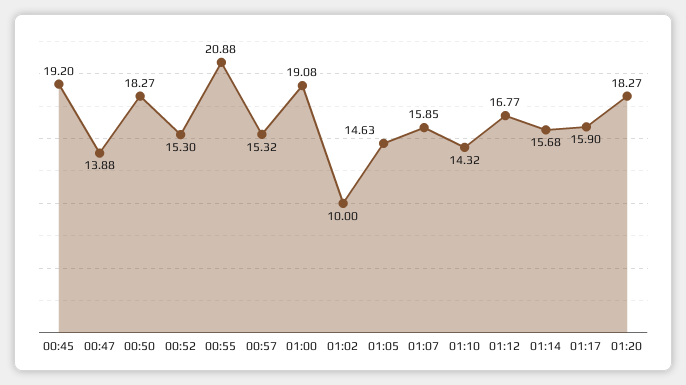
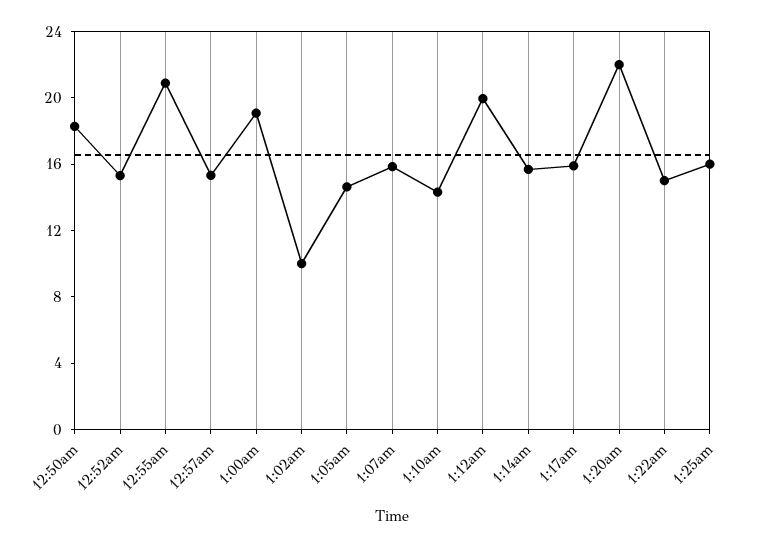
00:45: 19.2 -> none
00:47: 13.88 -> none
01:12: 16.77 -> 20
01:20: 18.27 -> 22
1:22am: none -> 15
1:25am: none -> 16

